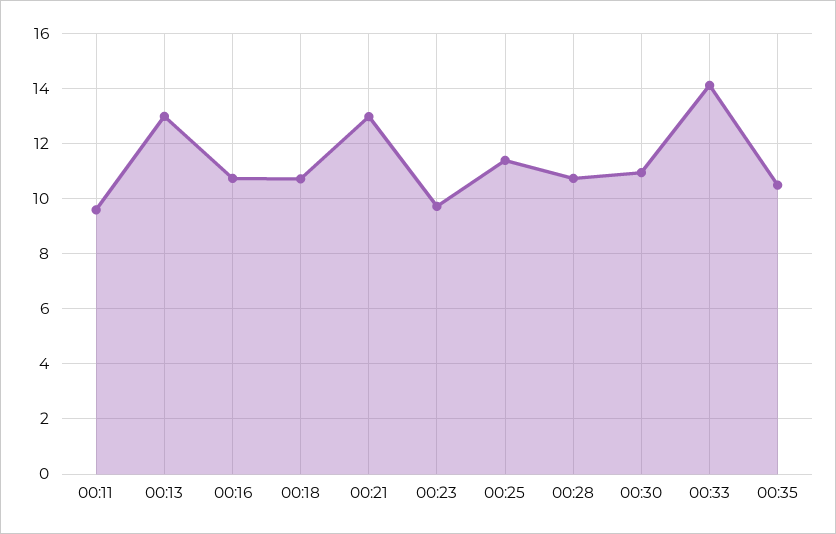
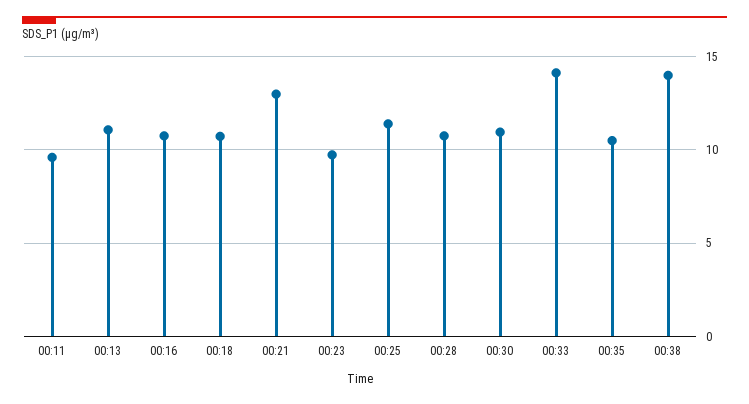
00:13: 13 -> 11
00:38: none -> 14

